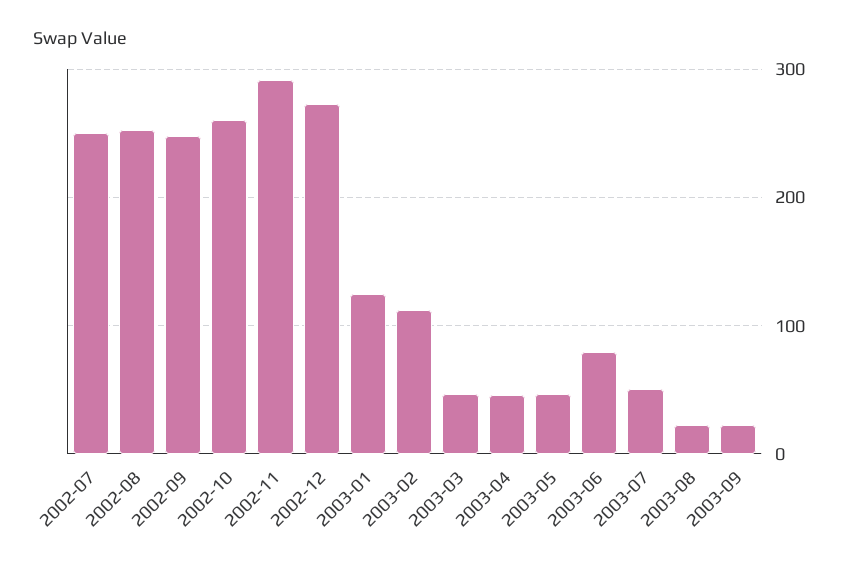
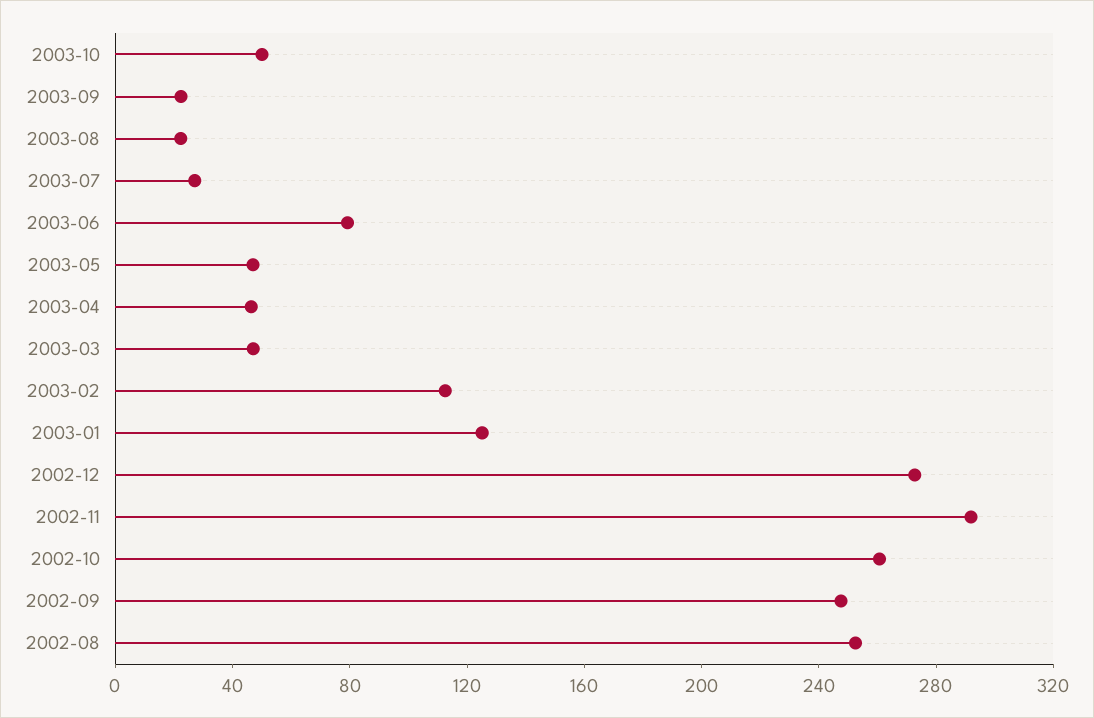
2002-07: 250 -> none
2003-07: 50 -> 30
2003-10: none -> 50

